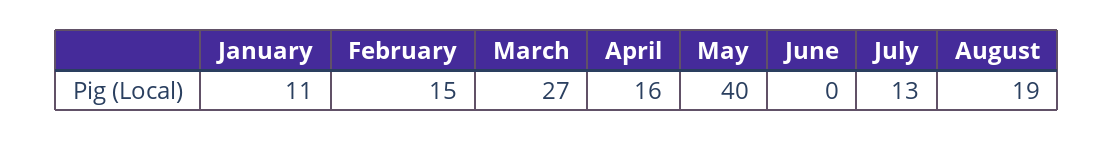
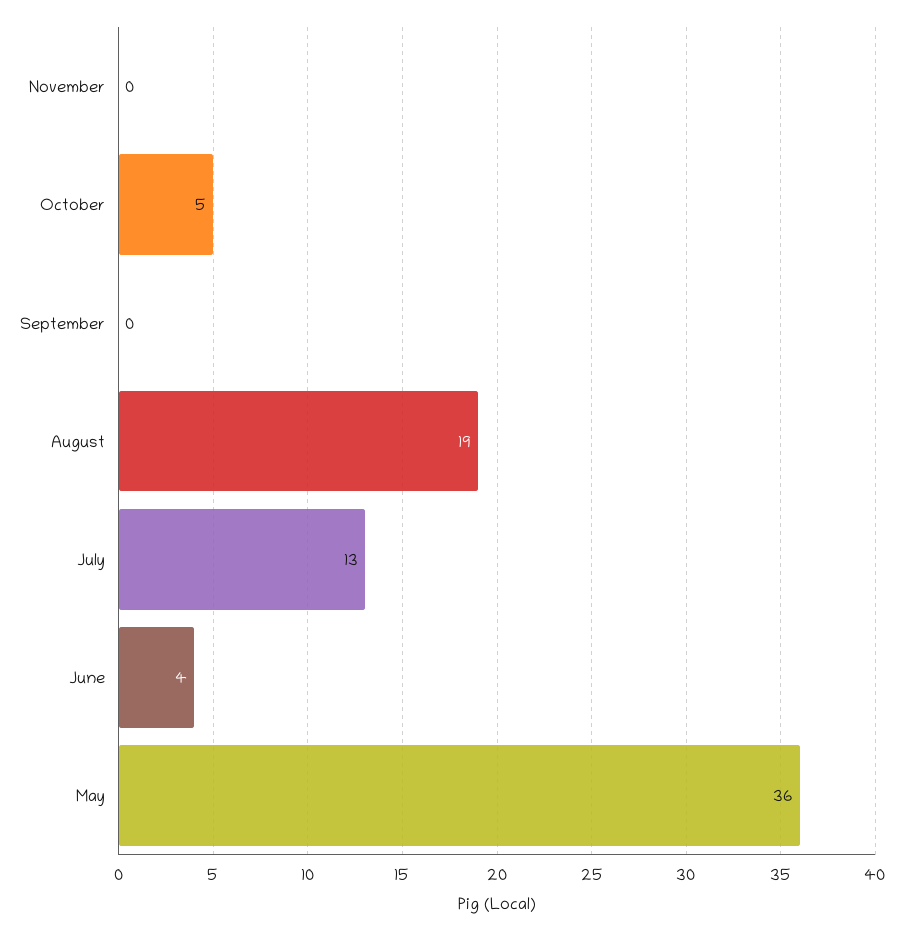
January: 11 -> none
February: 15 -> none
March: 27 -> none
April: 16 -> none
May: 40 -> 36
June: 0 -> 4
November: none -> 0
October: none -> 5
September: none -> 0

